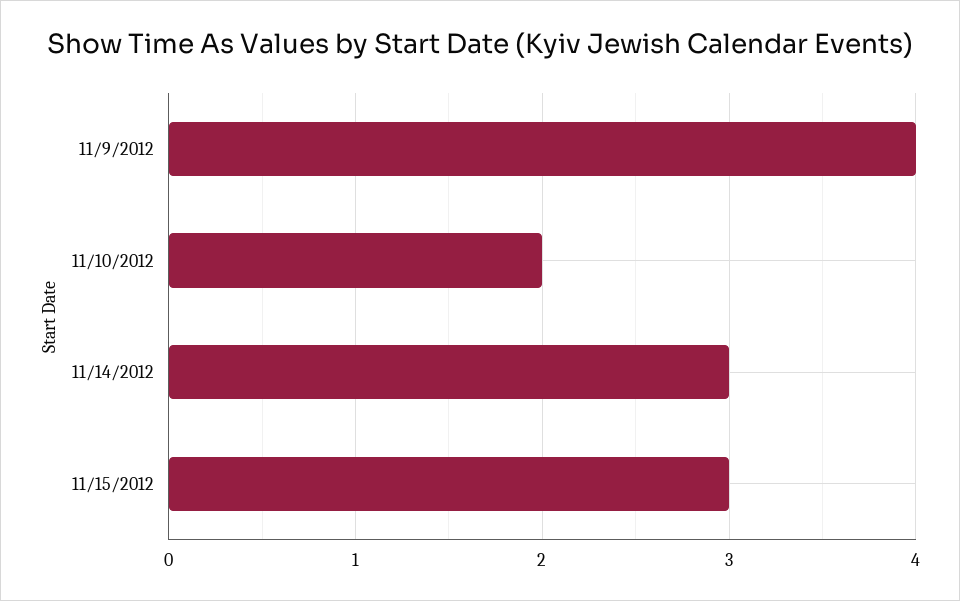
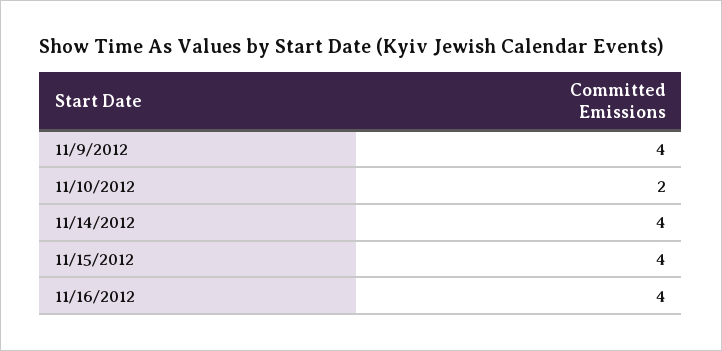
11/14/2012: 3 -> 4
11/15/2012: 3 -> 4
11/16/2012: none -> 4

